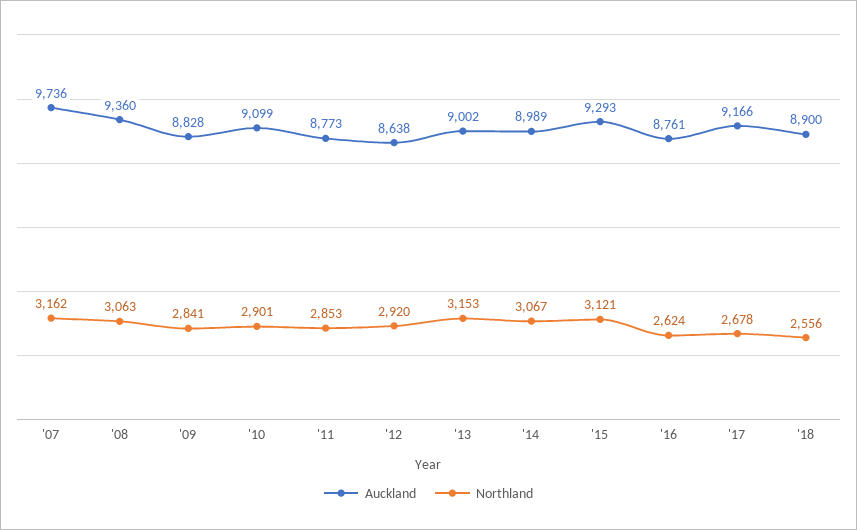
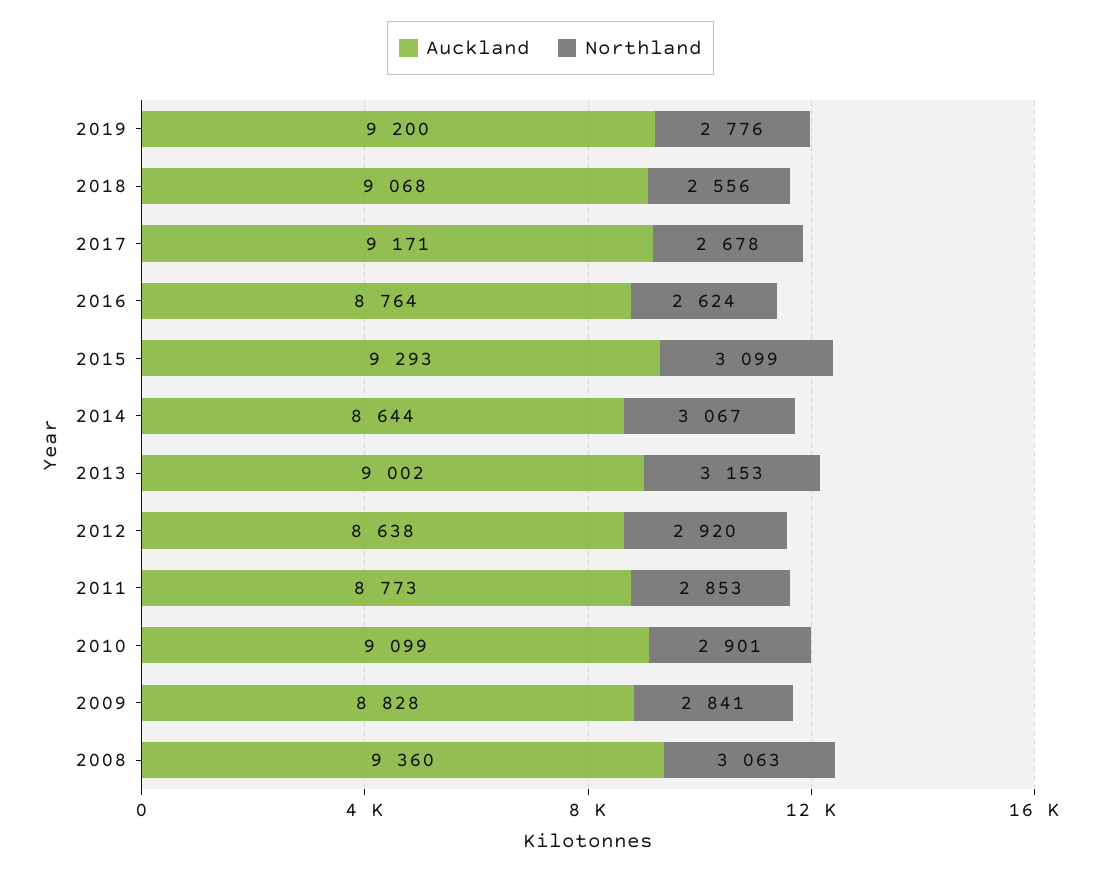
Auckland, '07: 9736 -> none
Northland, '07: 3162 -> none
Auckland, '14: 8989 -> 8644
Northland, '15: 3121 -> 3099
Auckland, '16: 8761 -> 8764
Auckland, '17: 9166 -> 9171
Auckland, '18: 8900 -> 9068
Auckland, 2019: none -> 9200
Northland, 2019: none -> 2776

